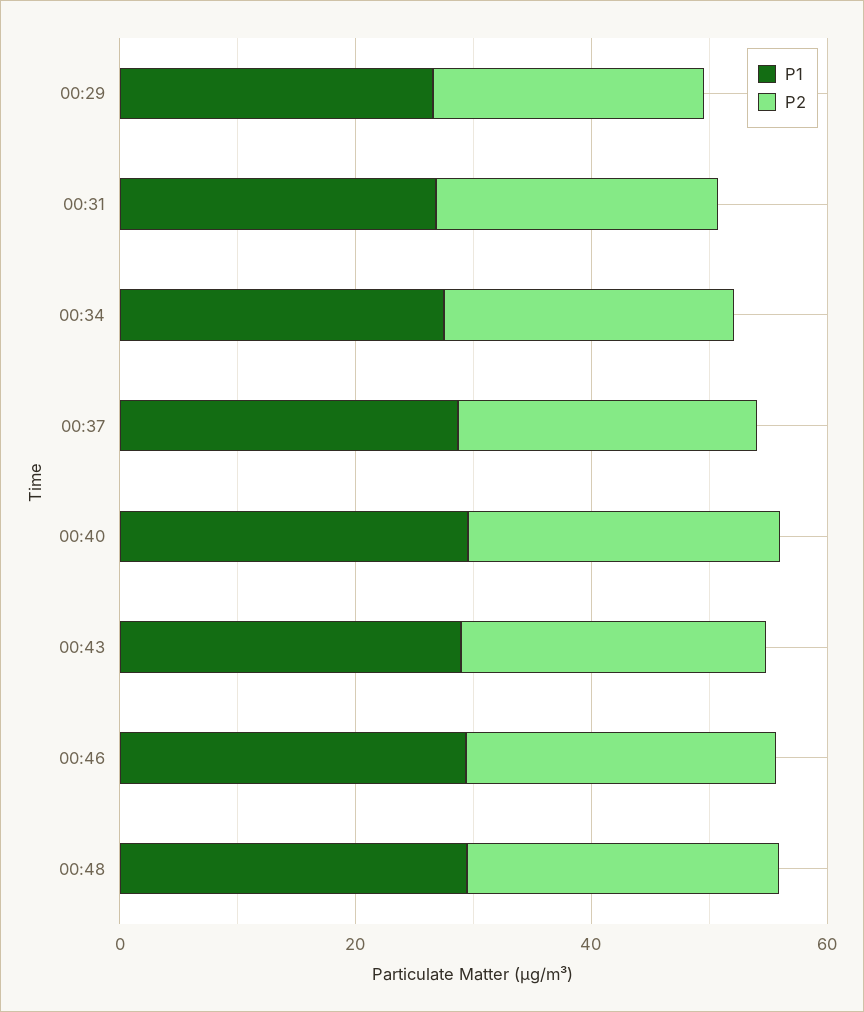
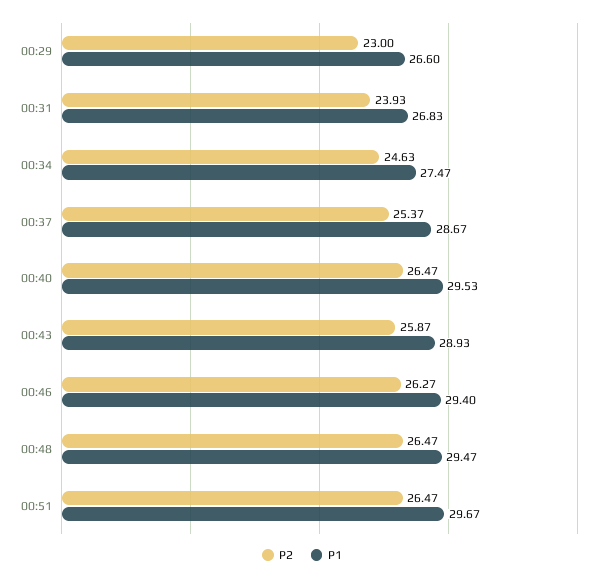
P2, 00:51: none -> 26.47
P1, 00:51: none -> 29.67

